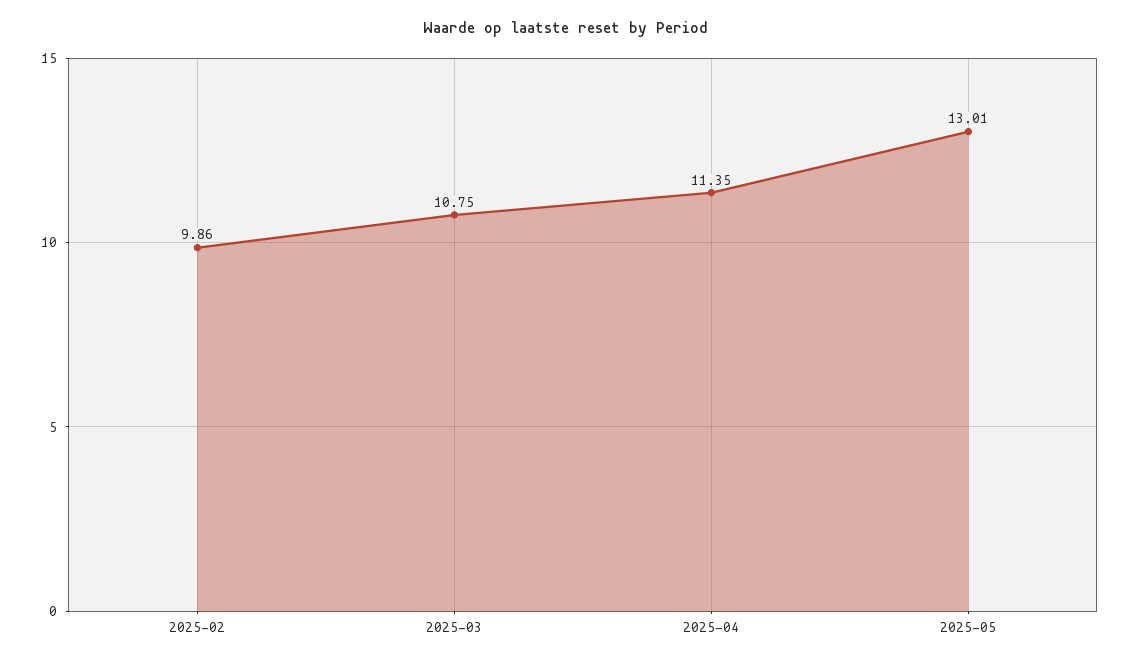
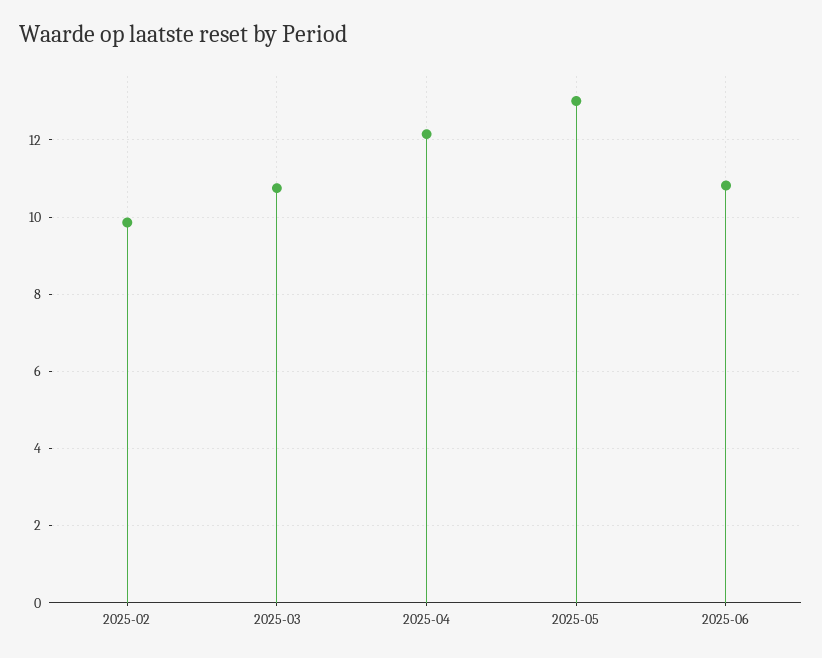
2025-04: 11.35 -> 12.2
2025-06: none -> 10.8

